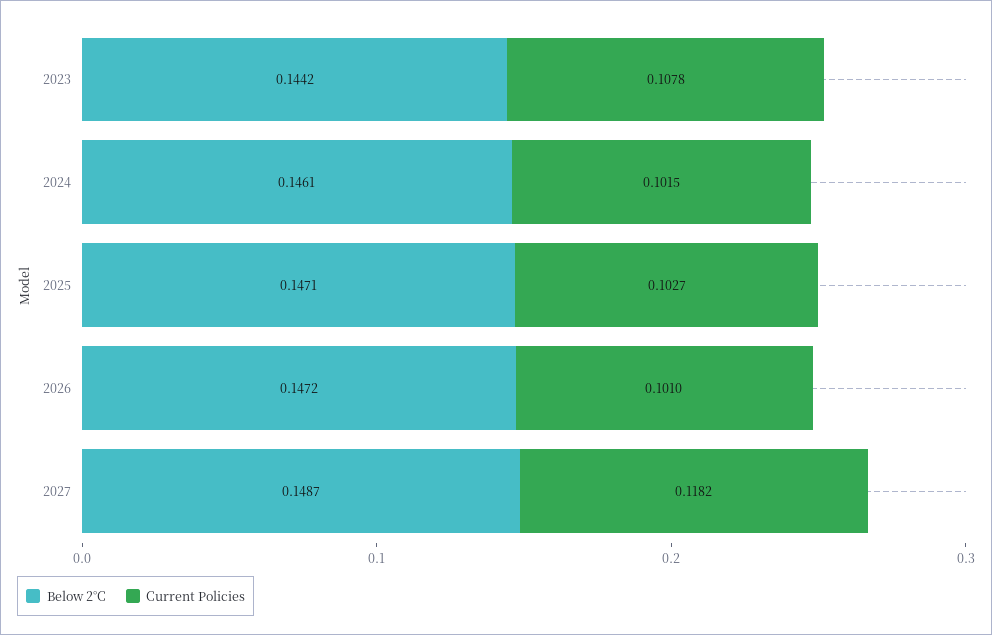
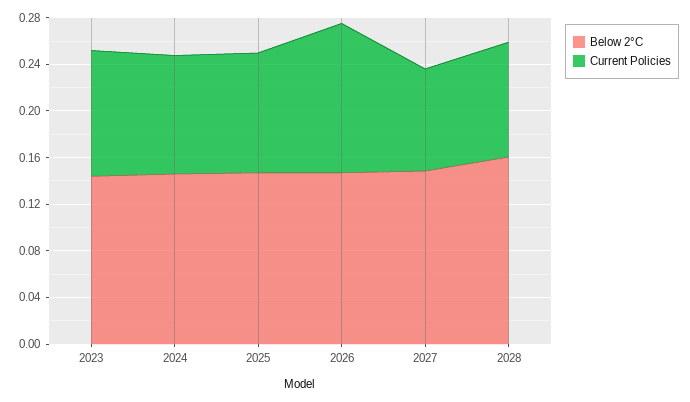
Current Policies, 2026: 0.101 -> 0.13
Current Policies, 2027: 0.1182 -> 0.09
Below 2°C, 2028: none -> 0.16
Current Policies, 2028: none -> 0.1

